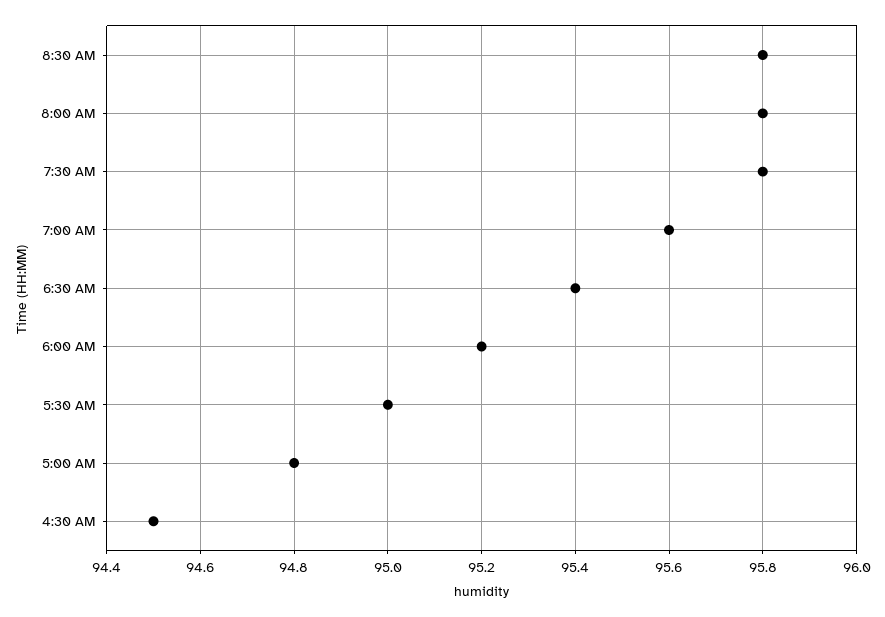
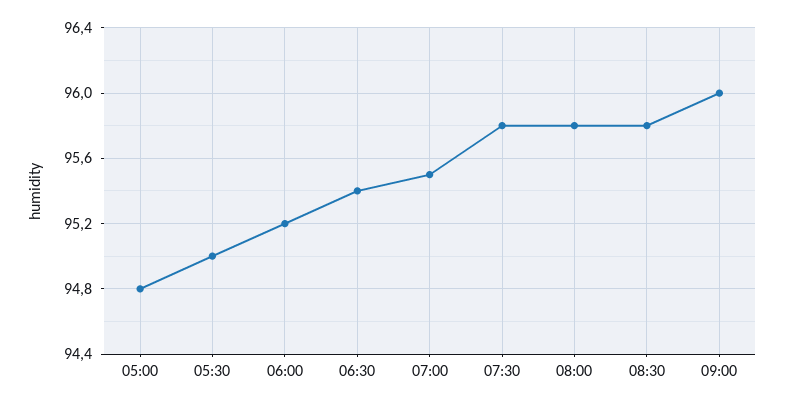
7:00 AM: 95.6 -> 95.5
4:30 AM: 94.5 -> none
09:00: none -> 96

